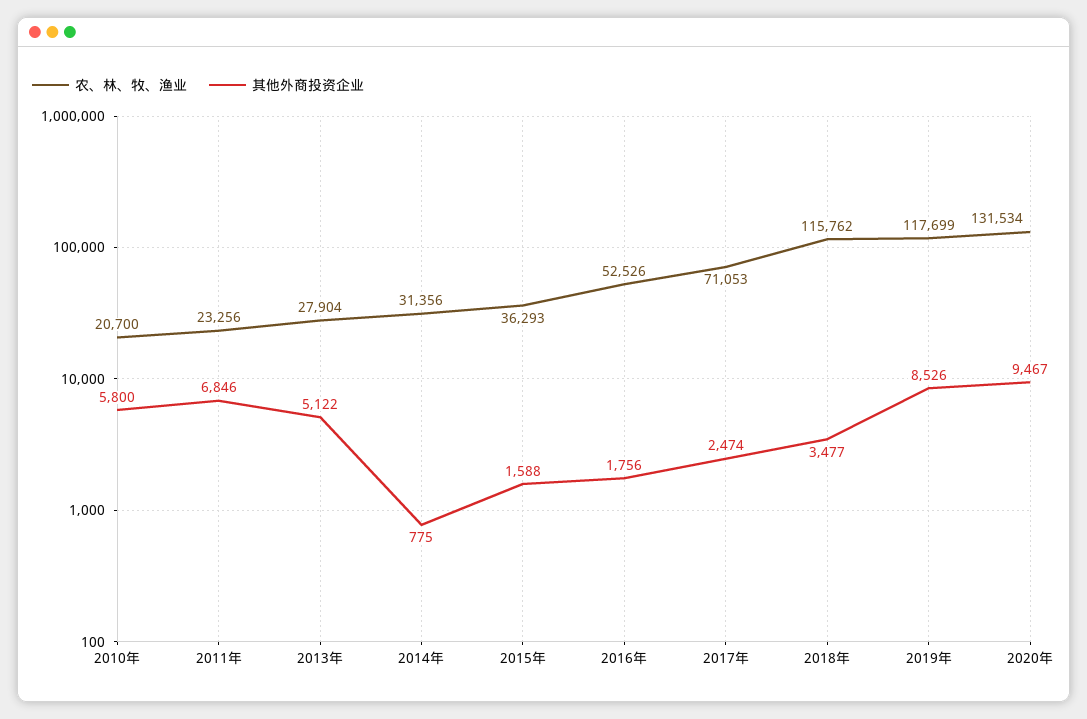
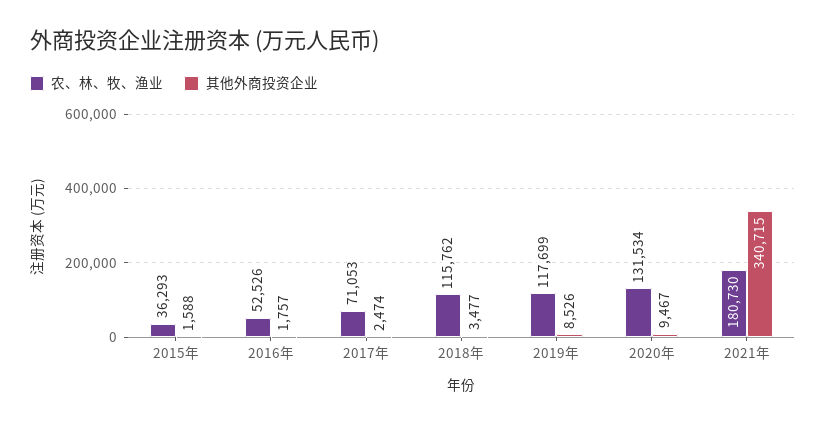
农、林、牧、渔业, 2010年: 20700 -> none
其他外商投资企业, 2010年: 5800 -> none
农、林、牧、渔业, 2011年: 23256 -> none
其他外商投资企业, 2011年: 6846 -> none
农、林、牧、渔业, 2013年: 27904 -> none
其他外商投资企业, 2013年: 5122 -> none
农、林、牧、渔业, 2014年: 31356 -> none
其他外商投资企业, 2014年: 775 -> none
其他外商投资企业, 2016年: 1756 -> 1757
农、林、牧、渔业, 2021年: none -> 180730
其他外商投资企业, 2021年: none -> 340715

